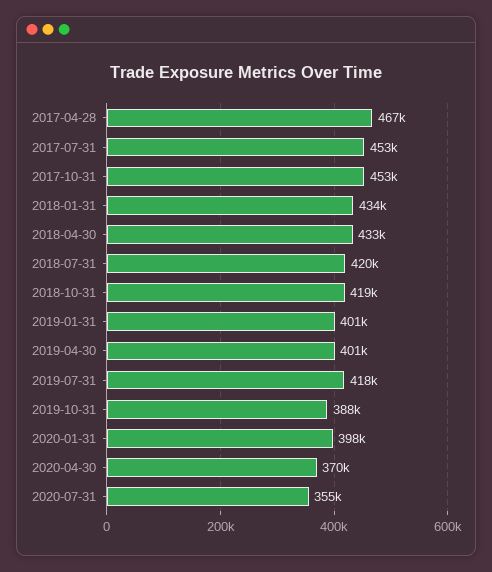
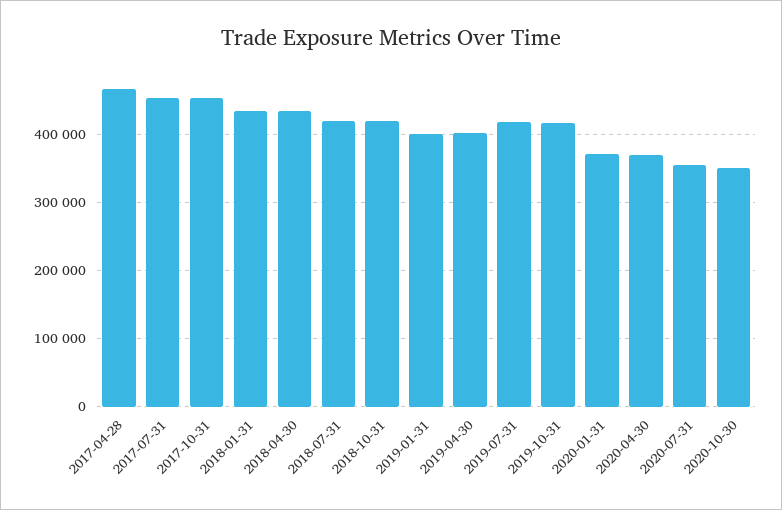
2019-10-31: 388000 -> 420000
2020-01-31: 398000 -> 370000
2020-10-30: none -> 350000

